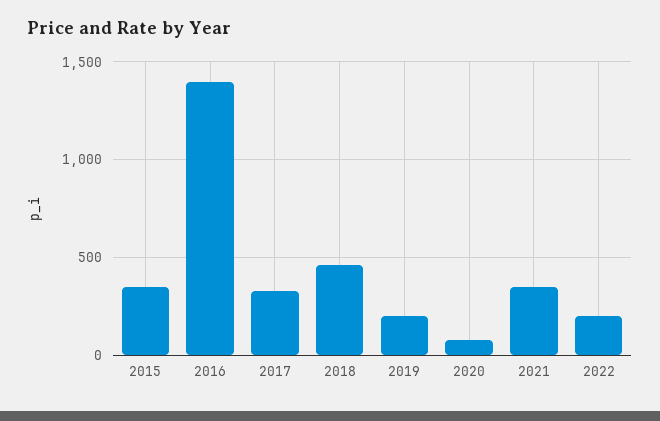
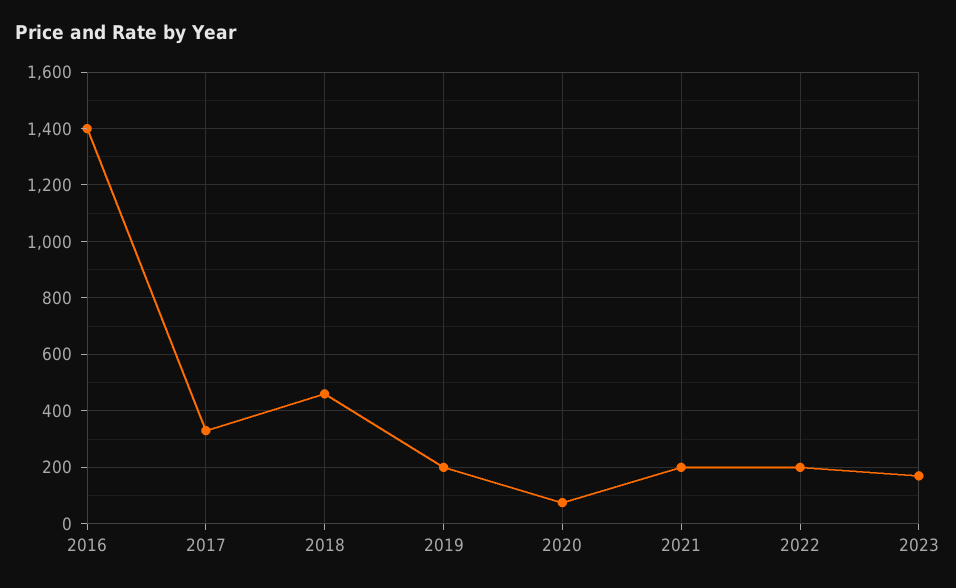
2015: 350 -> none
2021: 350 -> 200
2023: none -> 175

